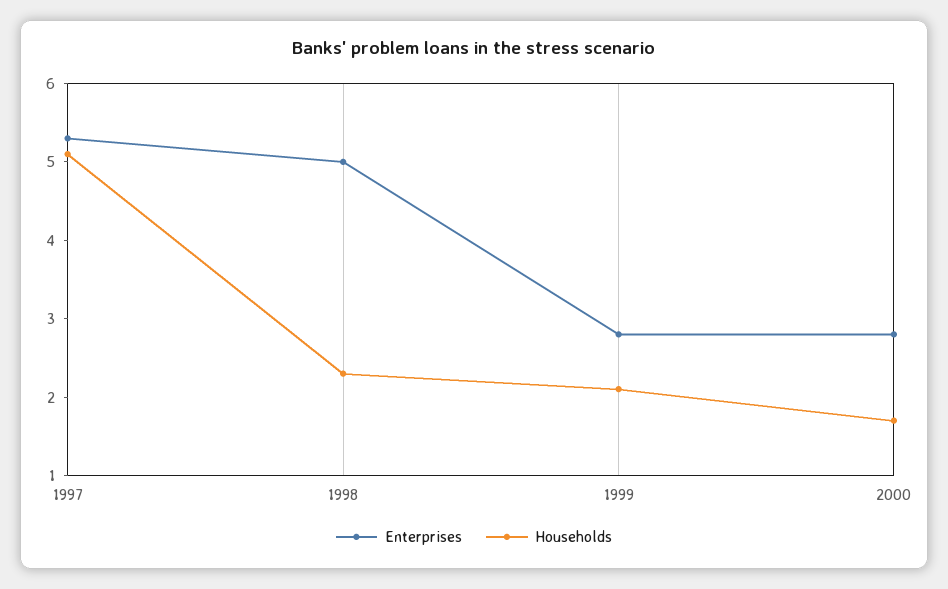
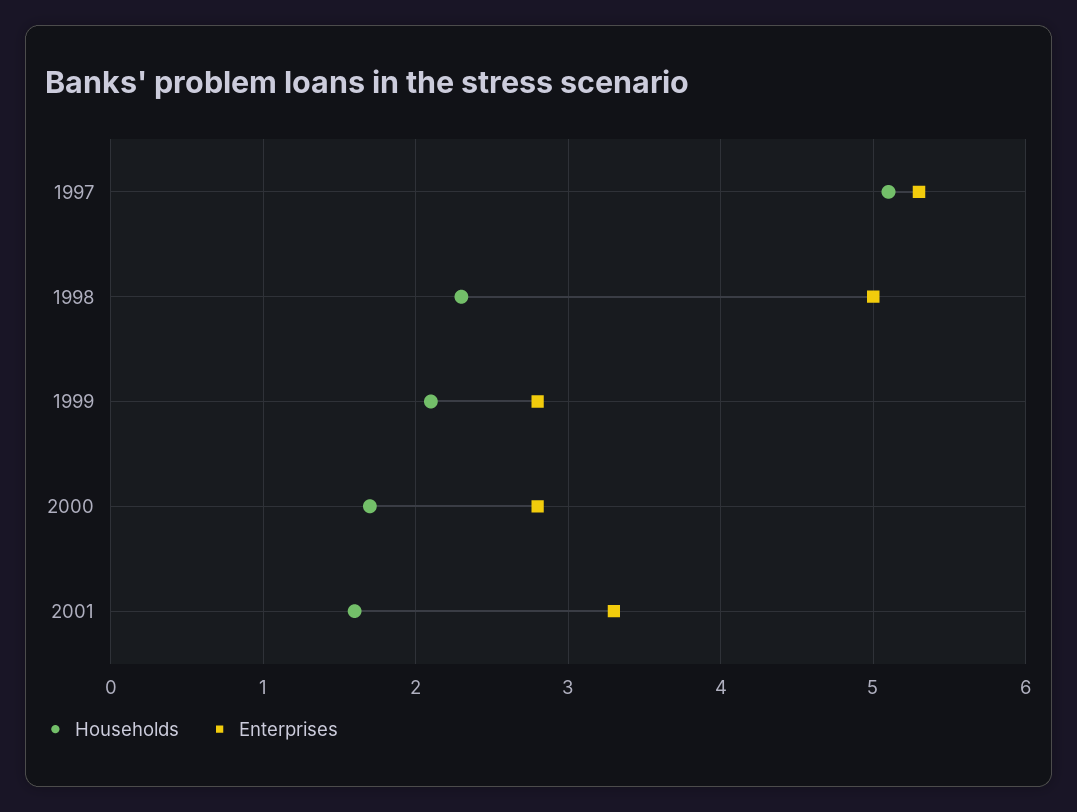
Households, 2001: none -> 1.6
Enterprises, 2001: none -> 3.3

